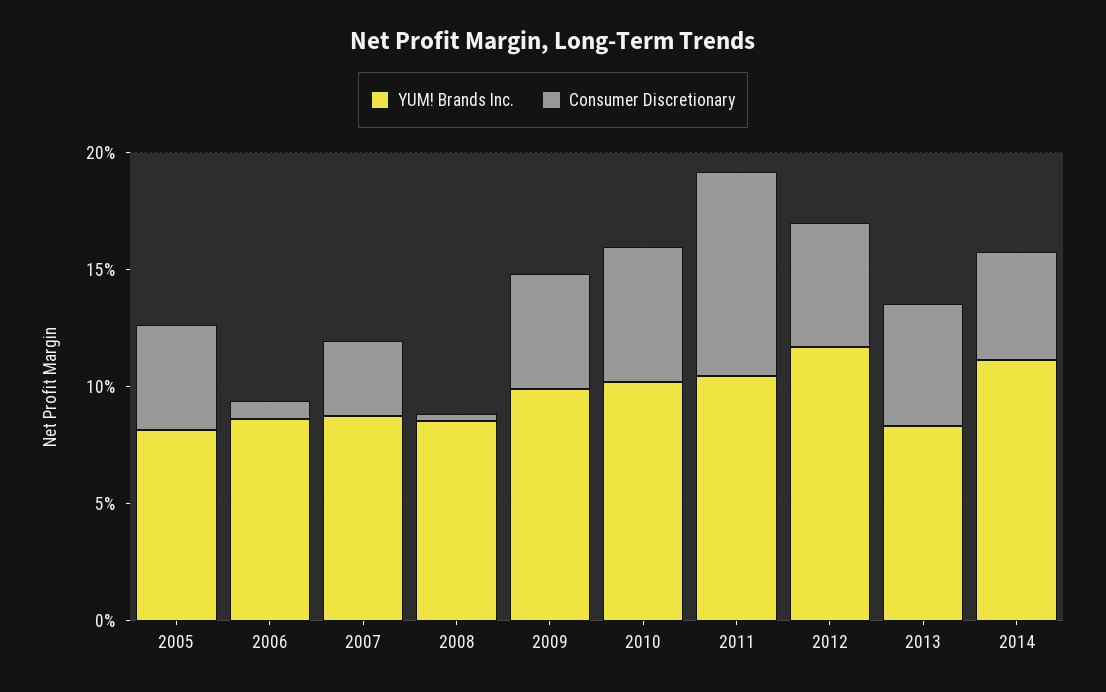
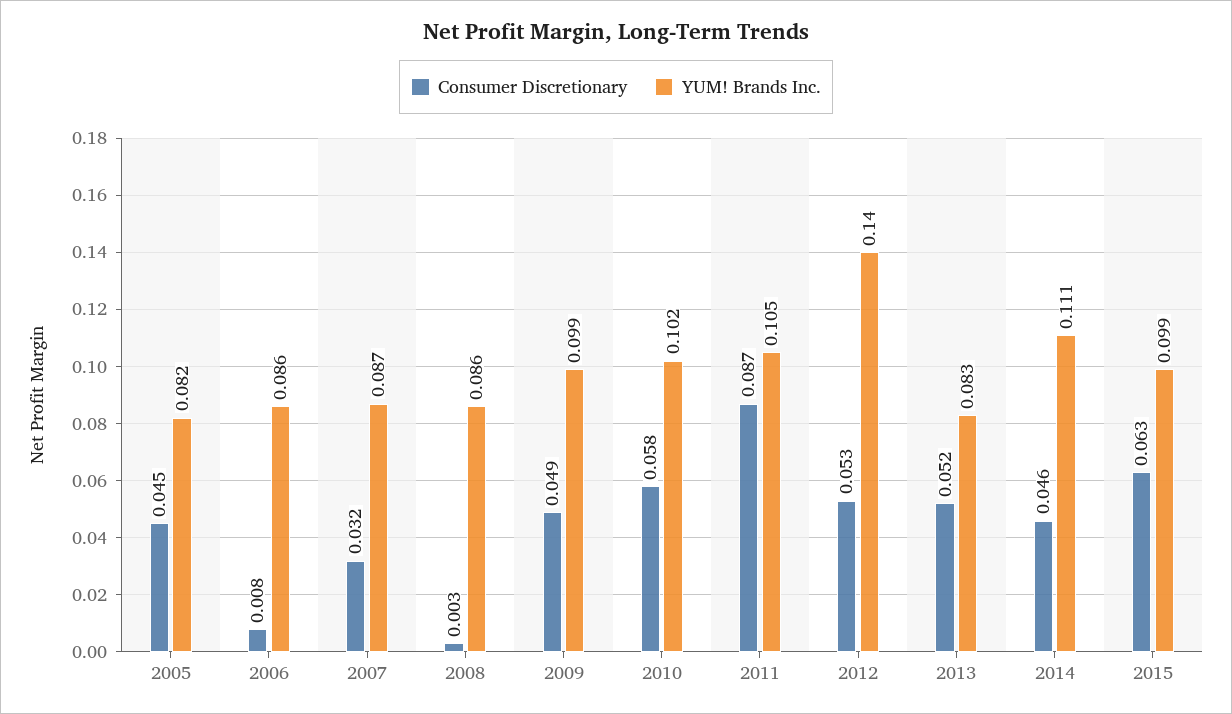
YUM! Brands Inc., 2012: 0.12 -> 0.14
Consumer Discretionary, 2015: none -> 0.063
YUM! Brands Inc., 2015: none -> 0.099

